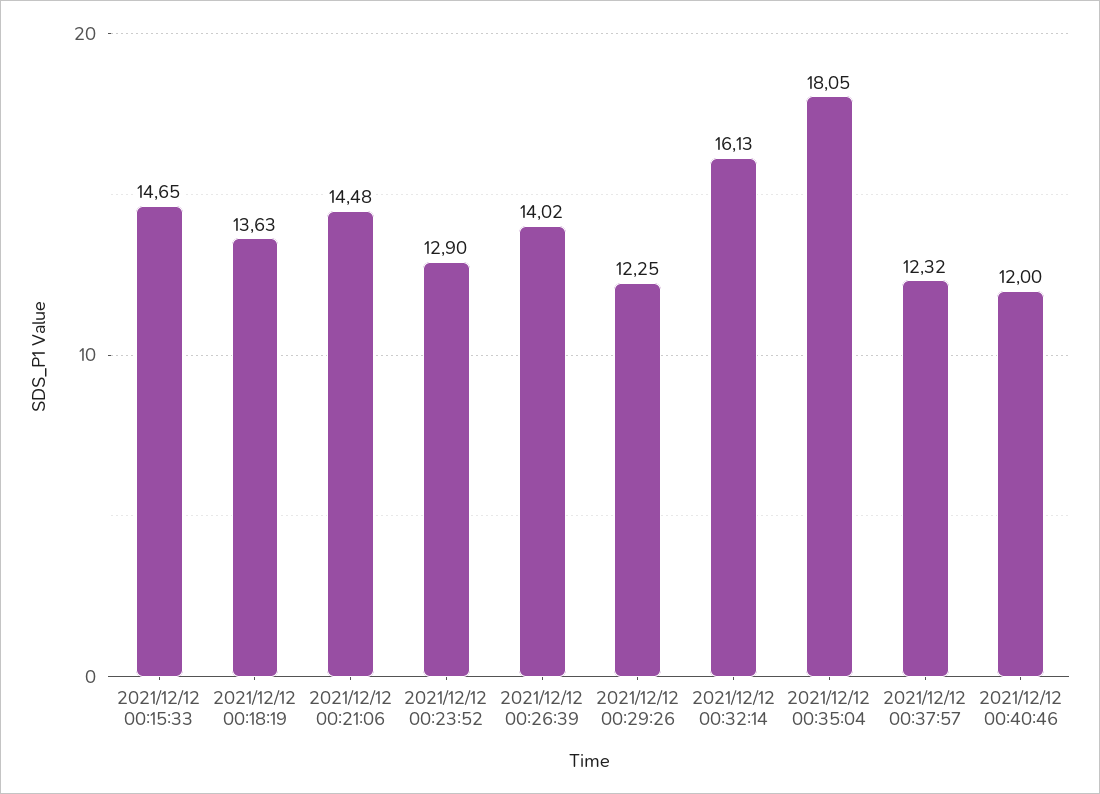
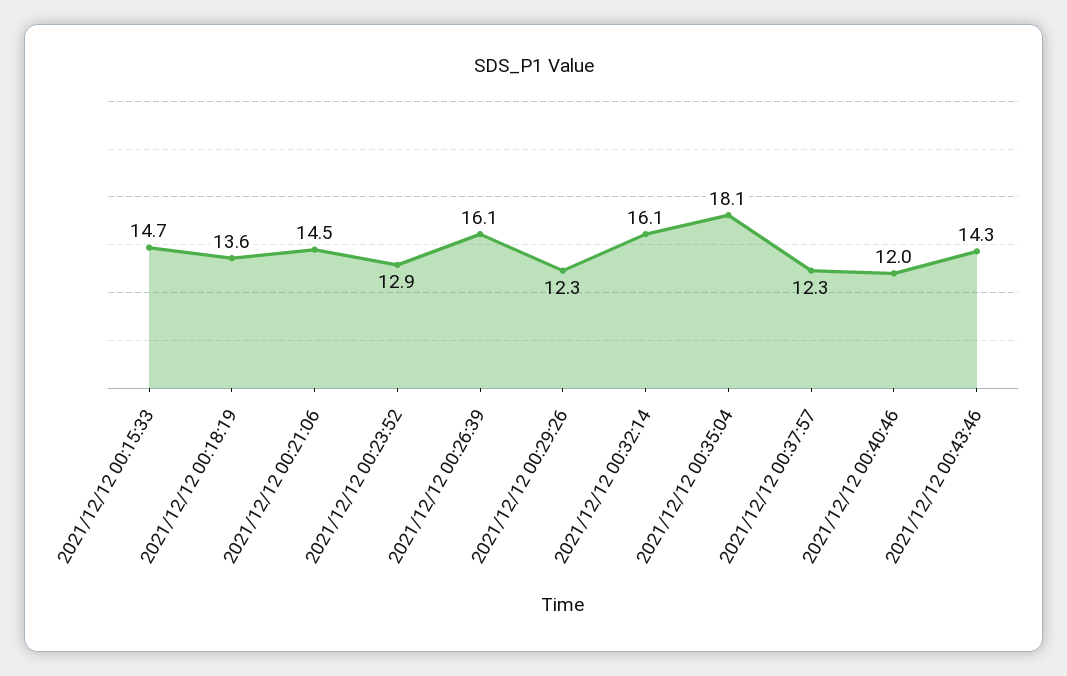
2021/12/12 00:26:39: 14.02 -> 16.1
2021/12/12 00:43:46: none -> 14.3

